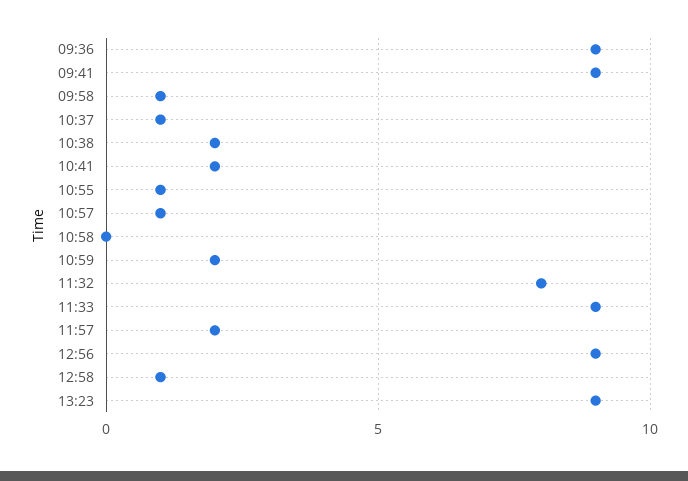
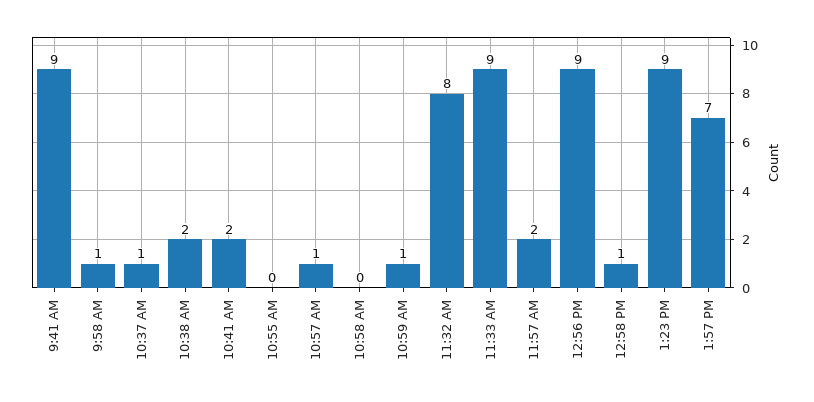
09:36: 9 -> none
10:55: 1 -> 0
10:59: 2 -> 1
1:57 PM: none -> 7

